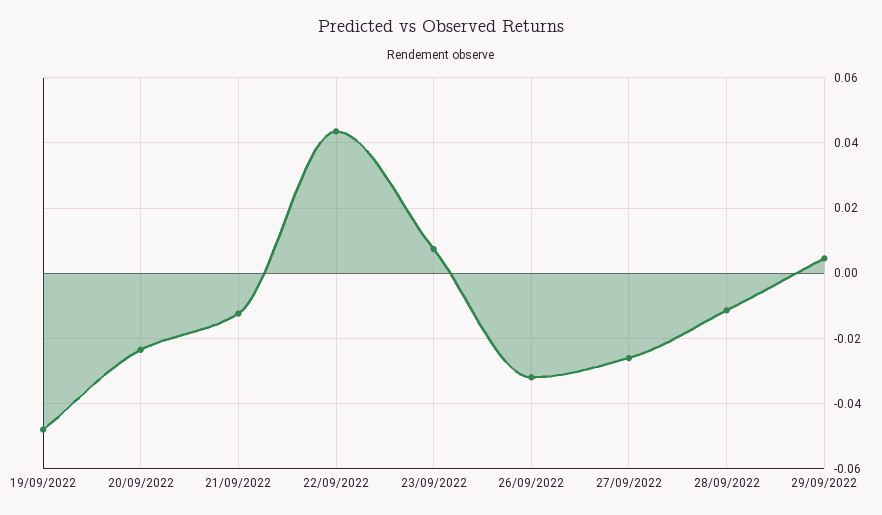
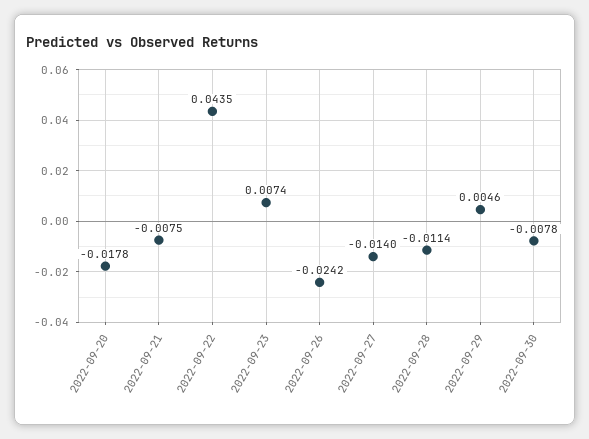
19/09/2022: -0.048 -> none
20/09/2022: -0.024 -> -0.0178
21/09/2022: -0.012 -> -0.0075
26/09/2022: -0.032 -> -0.0242
27/09/2022: -0.026 -> -0.014
2022-09-30: none -> -0.0078

